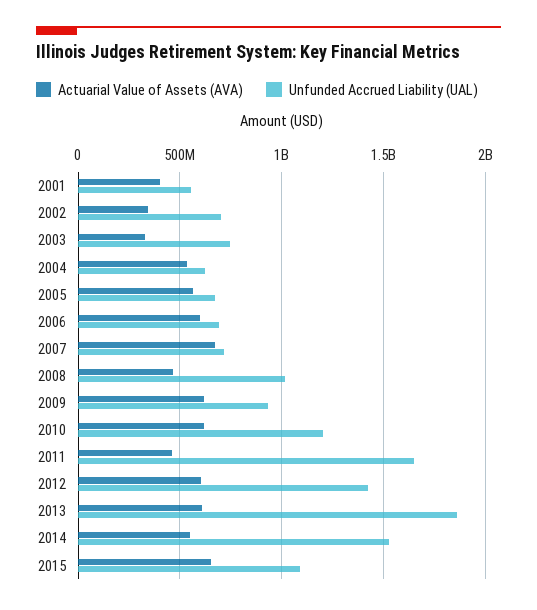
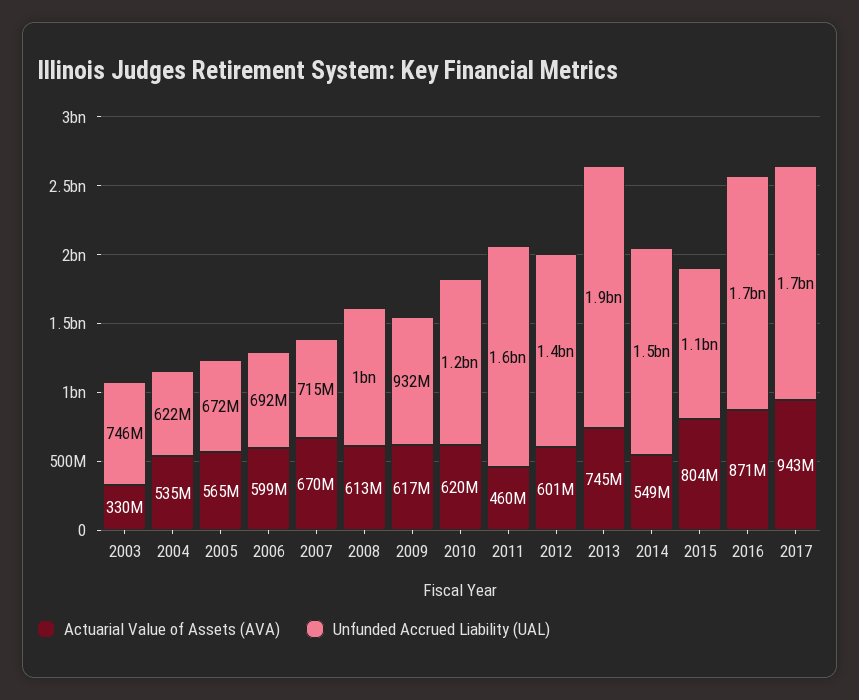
Actuarial Value of Assets (AVA), 2001: 400000000 -> none
Unfunded Accrued Liability (UAL), 2001: 550000000 -> none
Actuarial Value of Assets (AVA), 2002: 350000000 -> none
Unfunded Accrued Liability (UAL), 2002: 700000000 -> none
Actuarial Value of Assets (AVA), 2008: 450000000 -> 613000000
Actuarial Value of Assets (AVA), 2013: 600000000 -> 745000000
Actuarial Value of Assets (AVA), 2015: 650000000 -> 804000000
Actuarial Value of Assets (AVA), 2016: none -> 871000000
Unfunded Accrued Liability (UAL), 2016: none -> 1700000000
Actuarial Value of Assets (AVA), 2017: none -> 943000000
Unfunded Accrued Liability (UAL), 2017: none -> 1700000000

